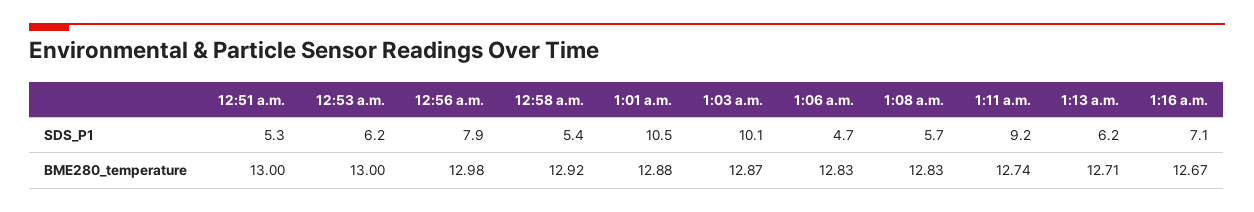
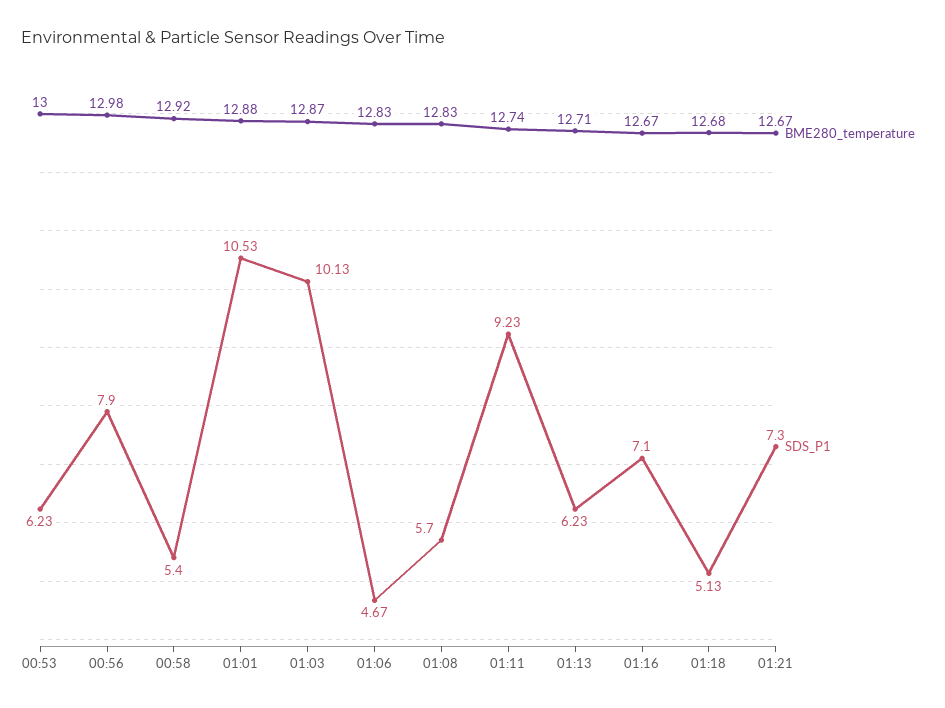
SDS_P1, 12:51 a.m.: 5.3 -> none
BME280_temperature, 12:51 a.m.: 13 -> none
BME280_temperature, 01:18: none -> 12.68
SDS_P1, 01:18: none -> 5.13
BME280_temperature, 01:21: none -> 12.67
SDS_P1, 01:21: none -> 7.3

